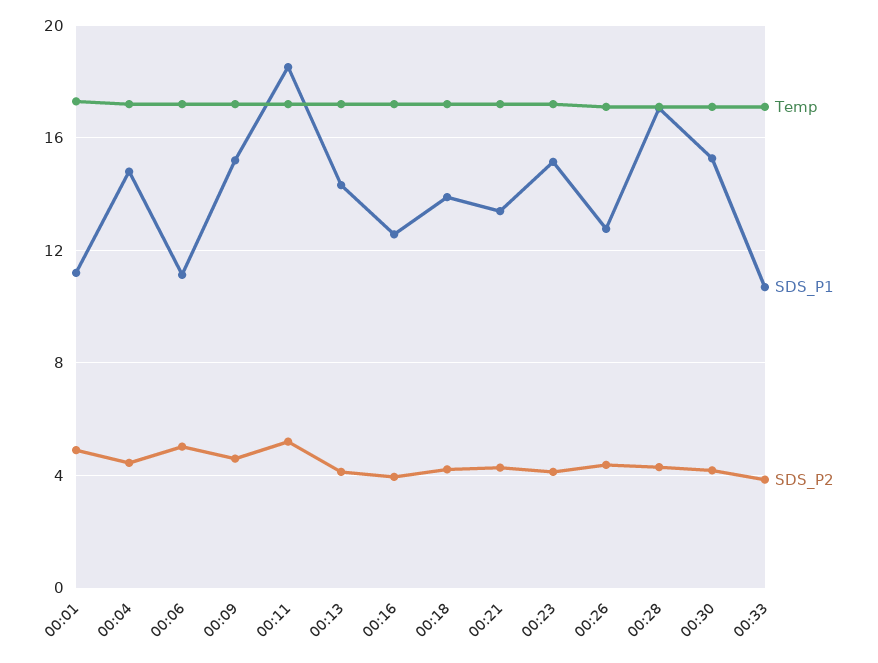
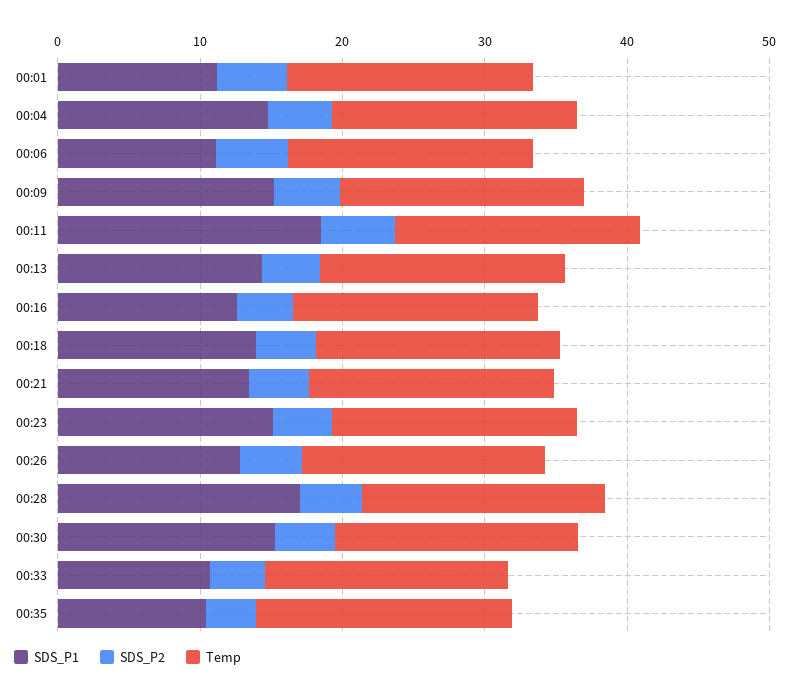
SDS_P1, 00:35: none -> 10
SDS_P2, 00:35: none -> 4
Temp, 00:35: none -> 18

